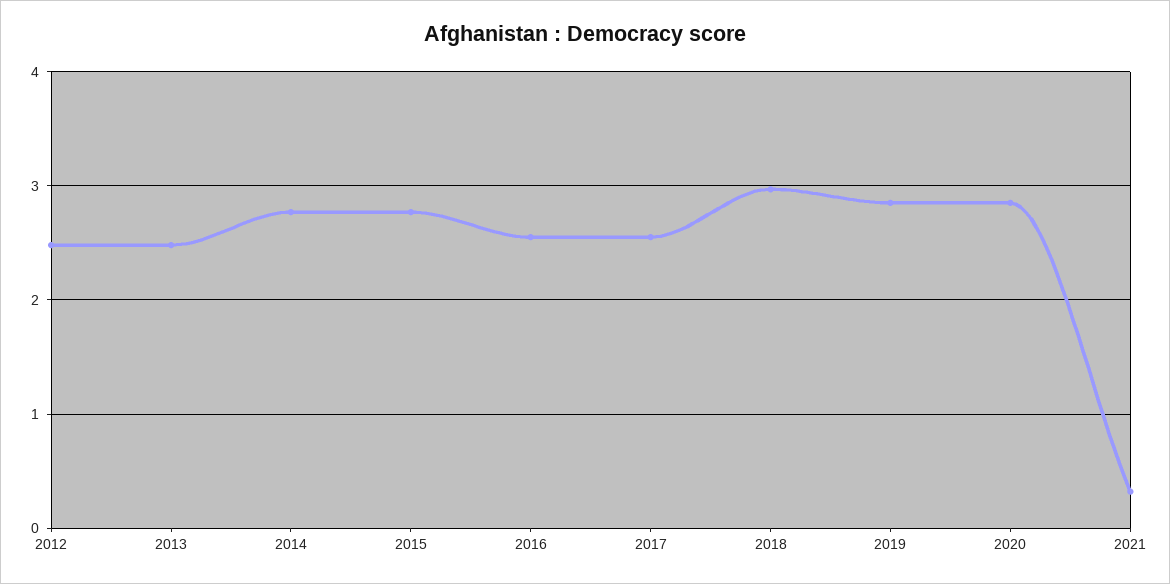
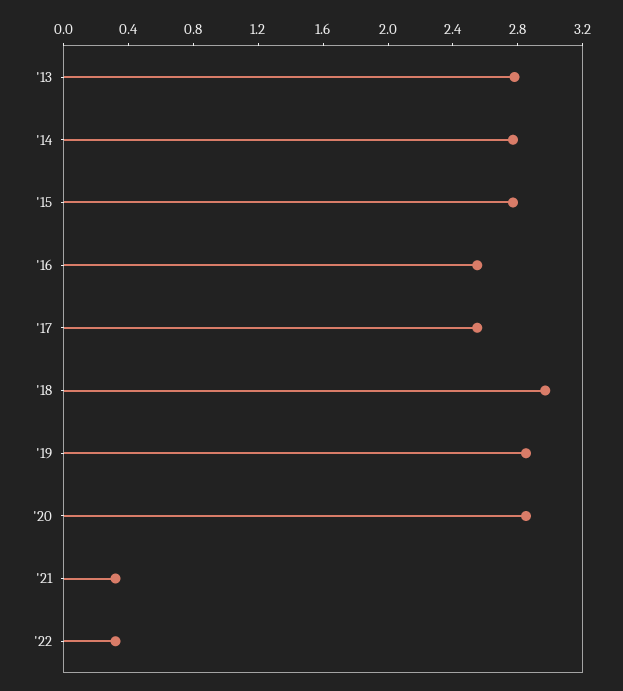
2012: 2.5 -> none
2013: 2.5 -> 2.8
'22: none -> 0.3

